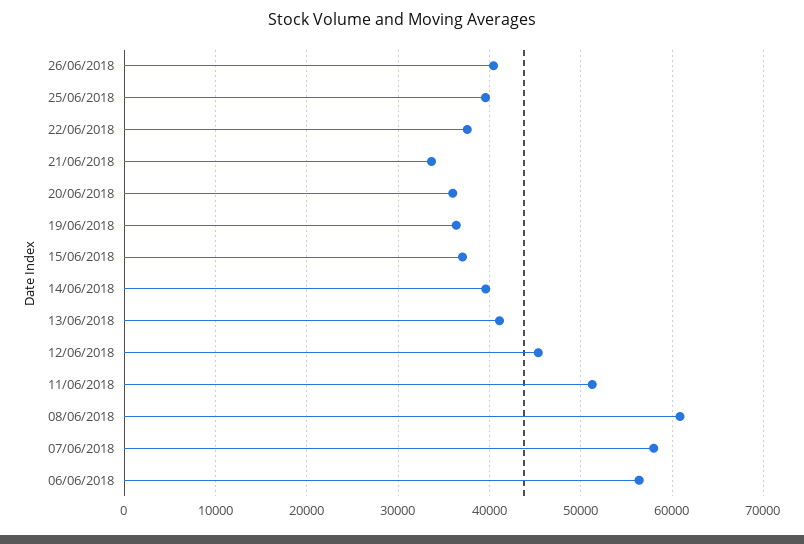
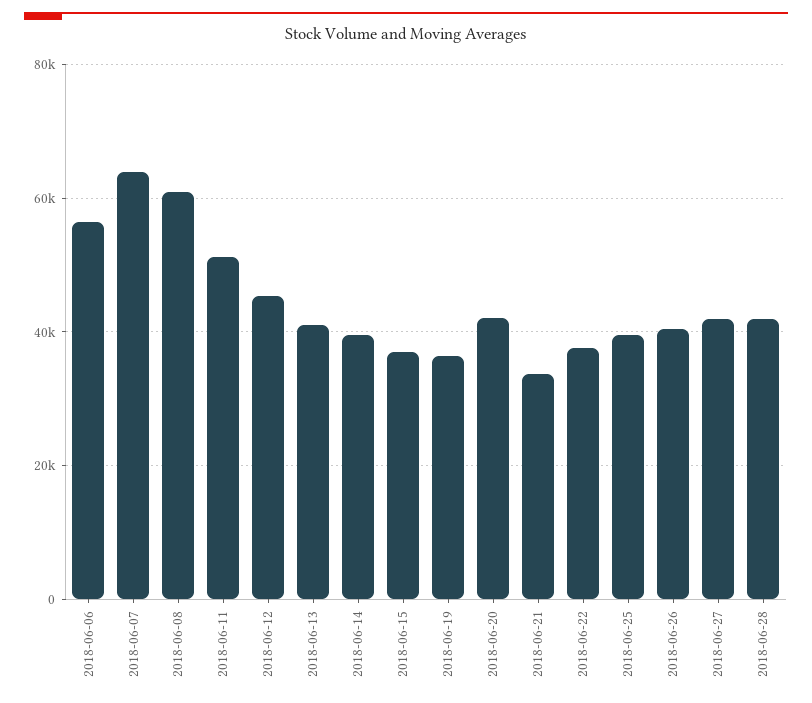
20/06/2018: 36000 -> 42000
07/06/2018: 58000 -> 64000
2018-06-27: none -> 42000
2018-06-28: none -> 42000

